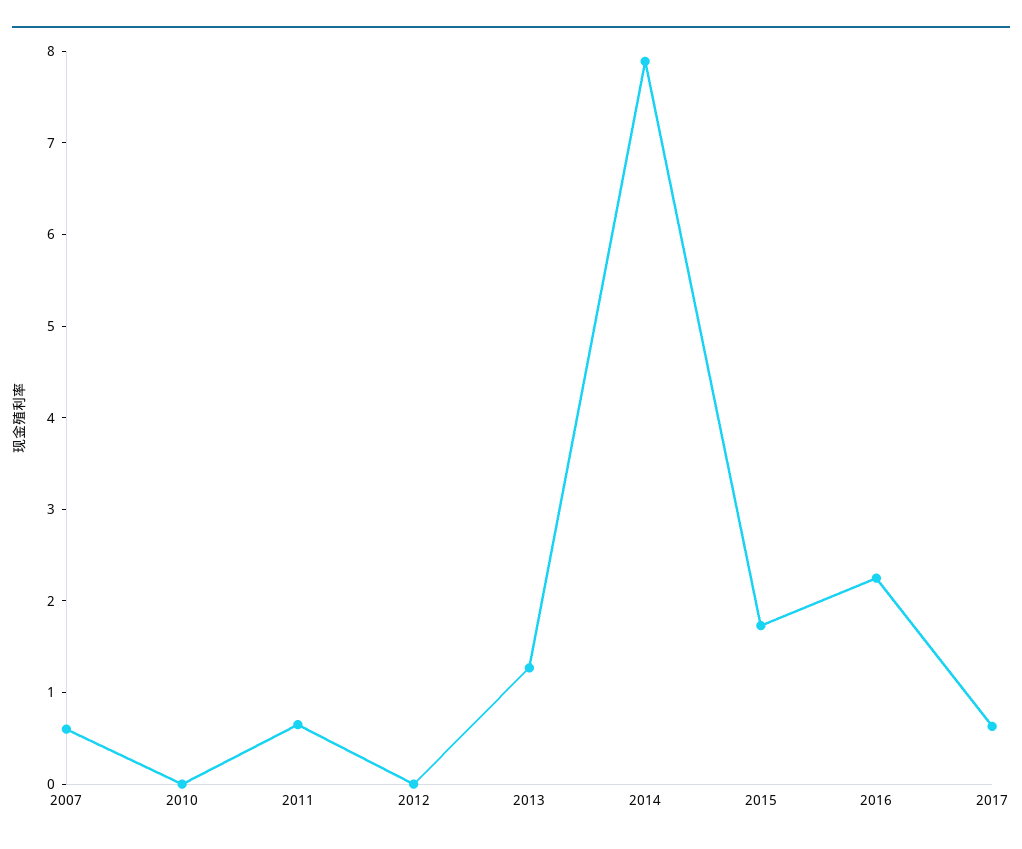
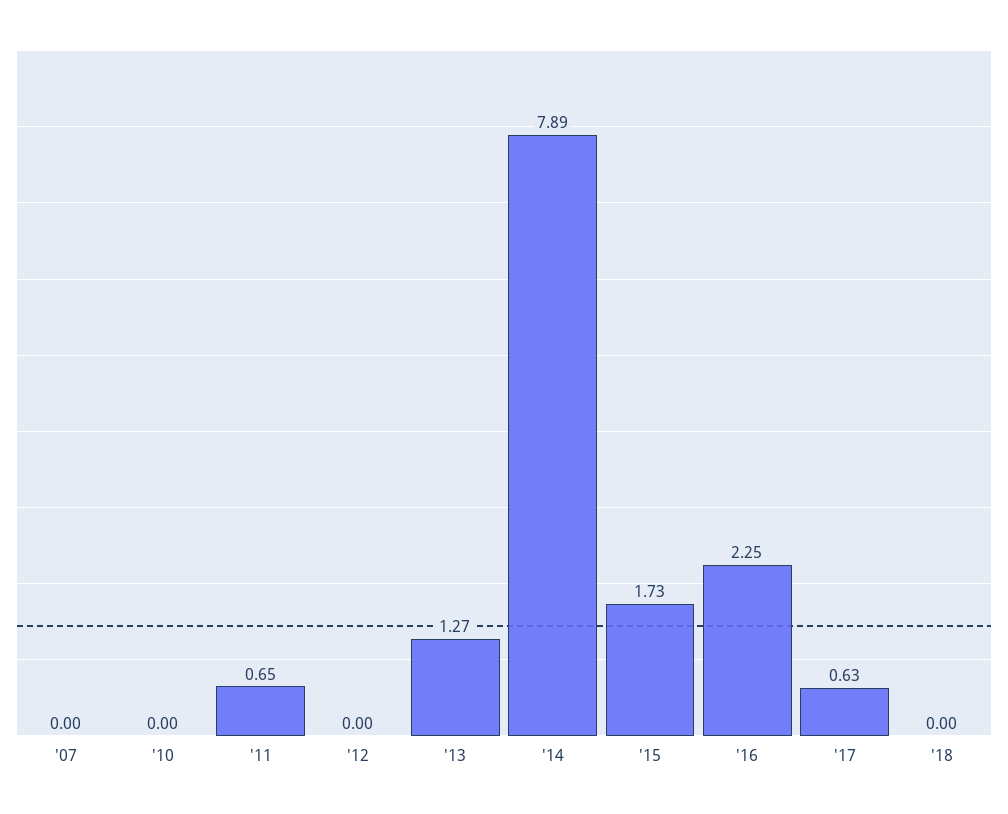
2007: 0.6 -> 0
'18: none -> 0

